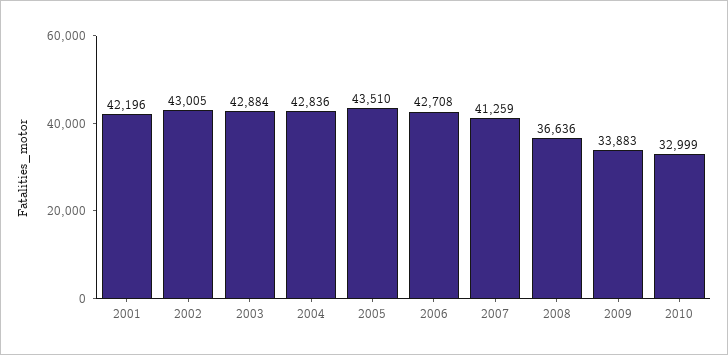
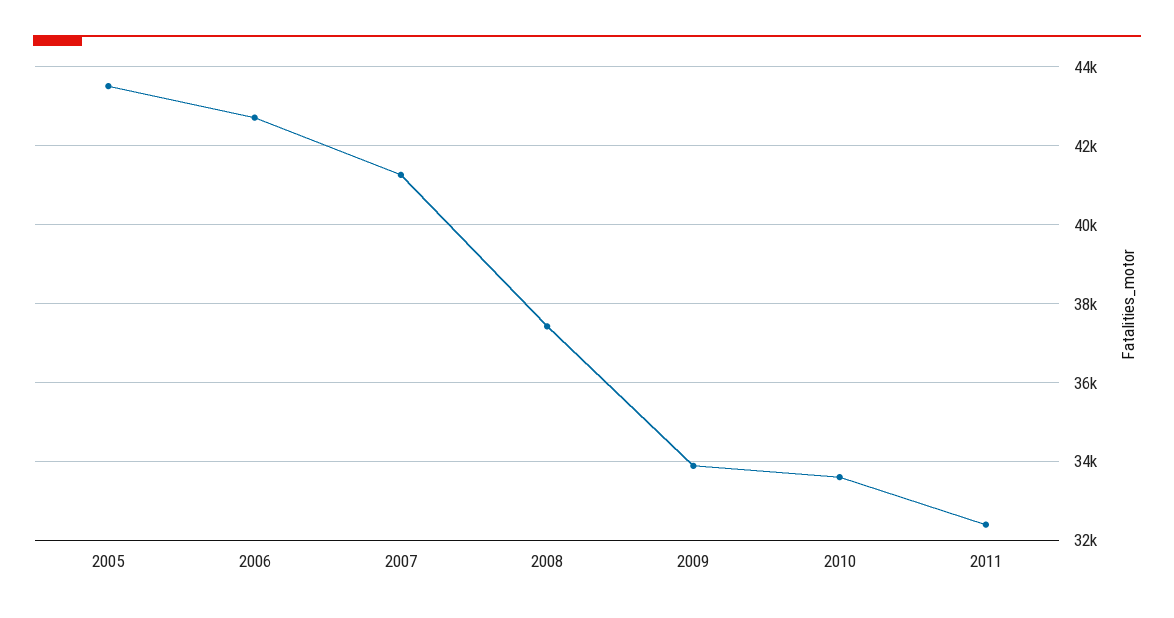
2001: 42196 -> none
2002: 43005 -> none
2003: 42884 -> none
2004: 42836 -> none
2008: 36636 -> 37400
2010: 32999 -> 33600
2011: none -> 32400

